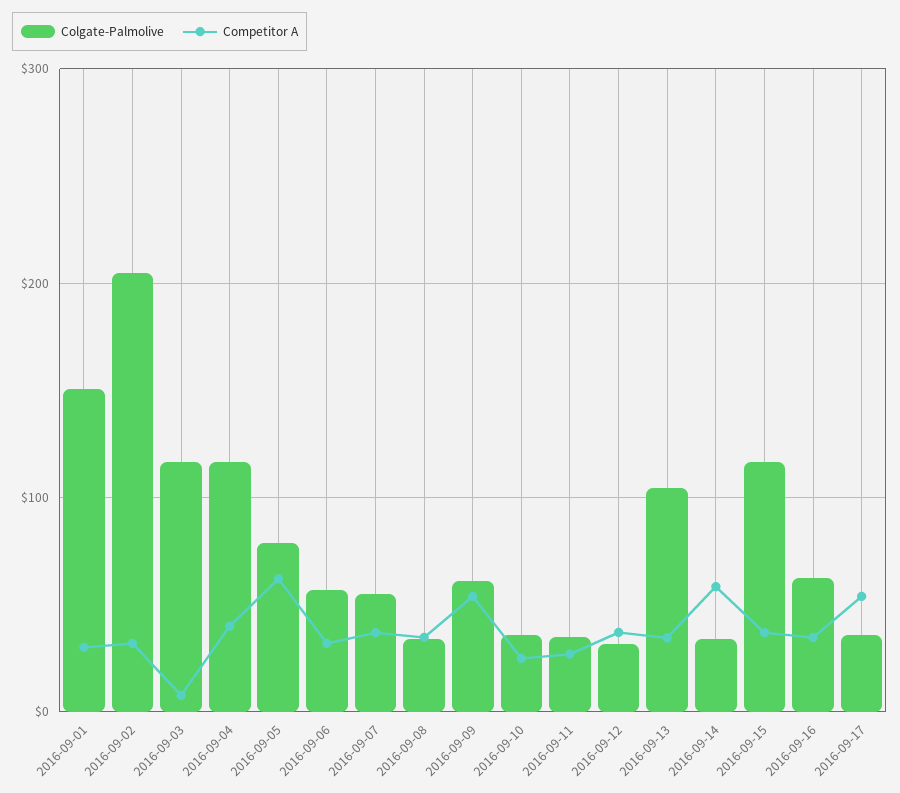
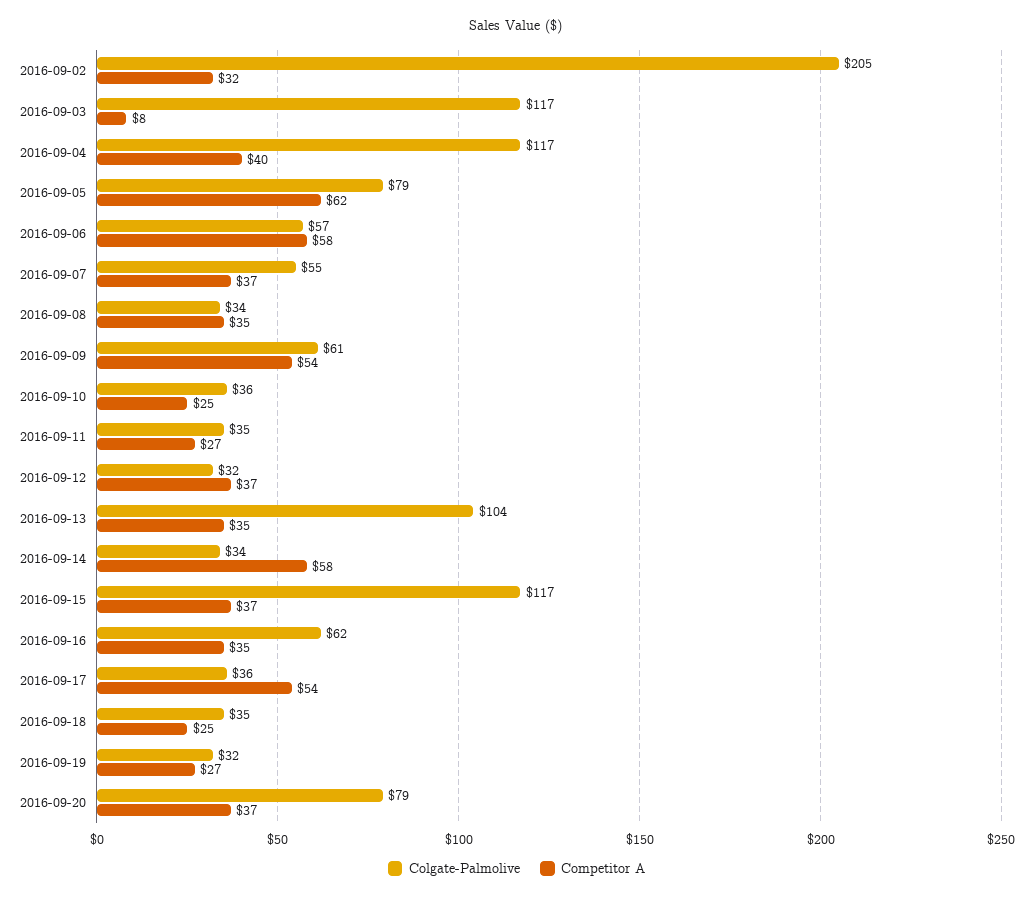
Colgate-Palmolive, 2016-09-01: 150 -> none
Competitor A, 2016-09-01: 30 -> none
Competitor A, 2016-09-06: 30 -> 58
Colgate-Palmolive, 2016-09-18: none -> 35
Competitor A, 2016-09-18: none -> 25
Colgate-Palmolive, 2016-09-19: none -> 32
Competitor A, 2016-09-19: none -> 27
Colgate-Palmolive, 2016-09-20: none -> 79
Competitor A, 2016-09-20: none -> 37

